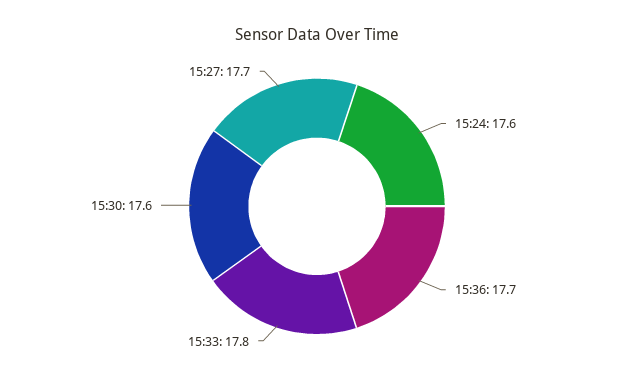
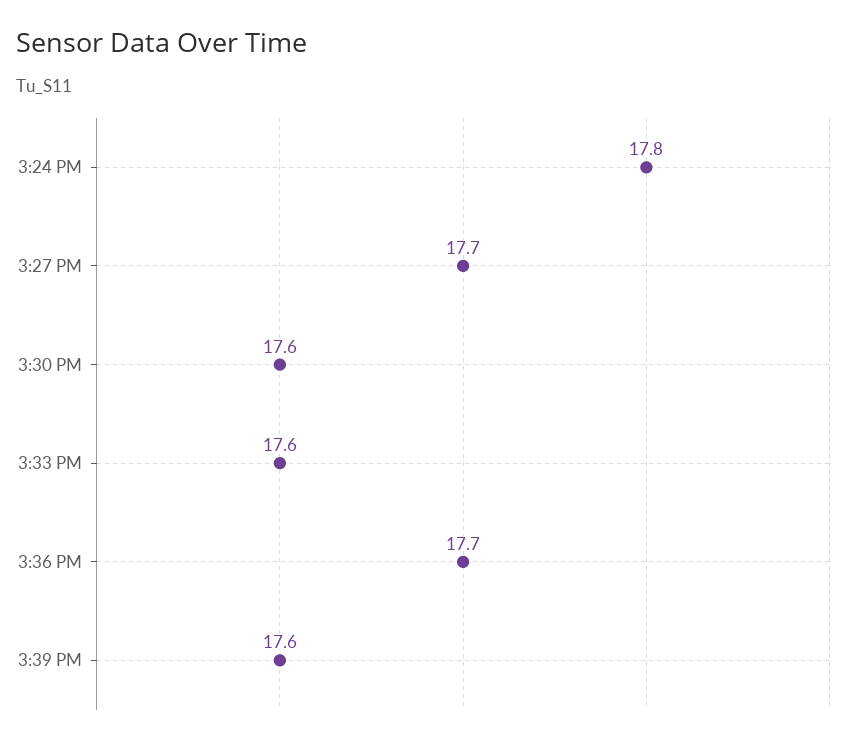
15:24: 17.6 -> 17.8
15:33: 17.8 -> 17.6
3:39 PM: none -> 17.6

